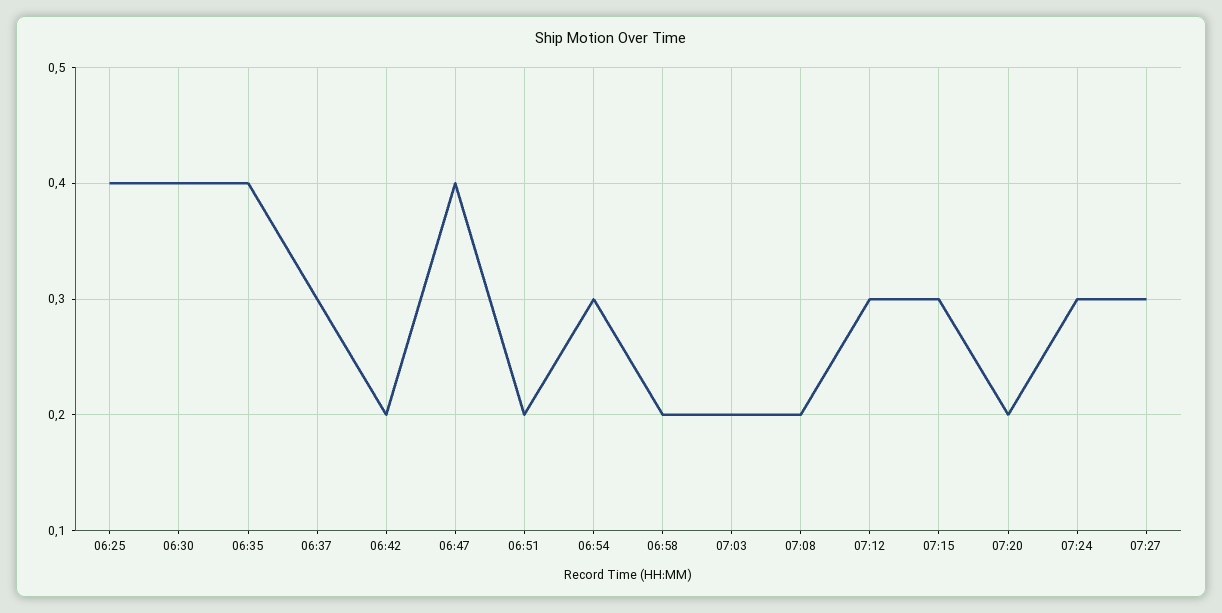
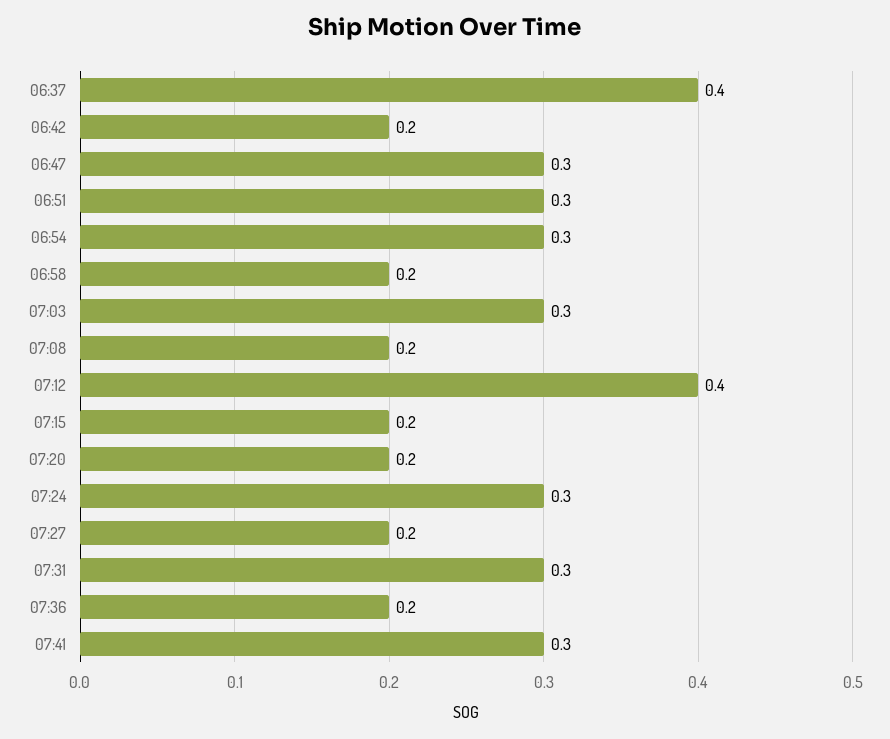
06:25: 0.4 -> none
06:30: 0.4 -> none
06:35: 0.4 -> none
06:37: 0.3 -> 0.4
06:47: 0.4 -> 0.3
06:51: 0.2 -> 0.3
07:03: 0.2 -> 0.3
07:12: 0.3 -> 0.4
07:15: 0.3 -> 0.2
07:27: 0.3 -> 0.2
07:31: none -> 0.3
07:36: none -> 0.2
07:41: none -> 0.3

